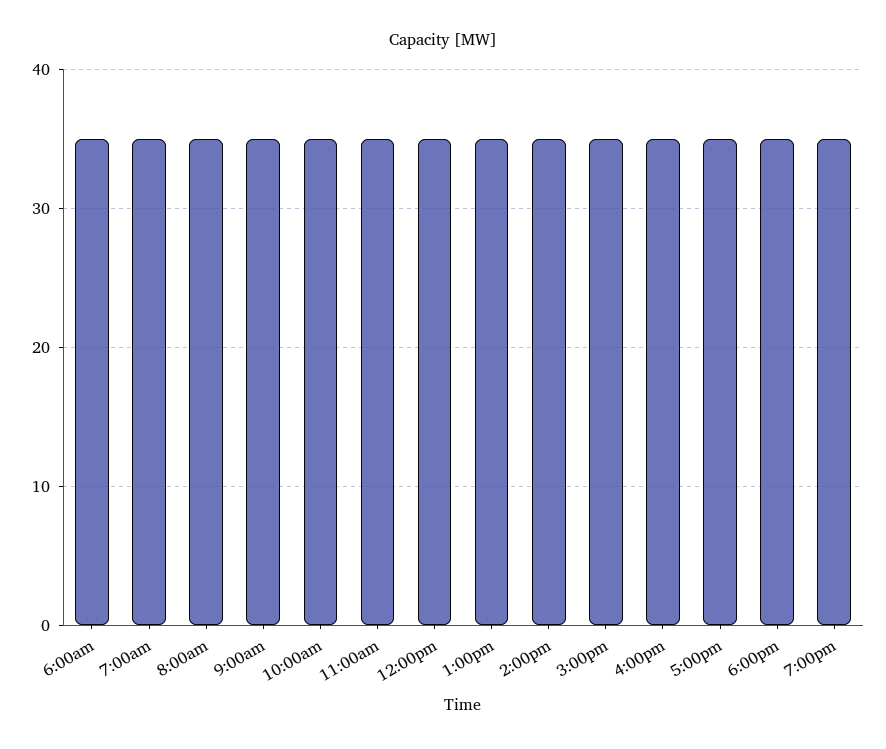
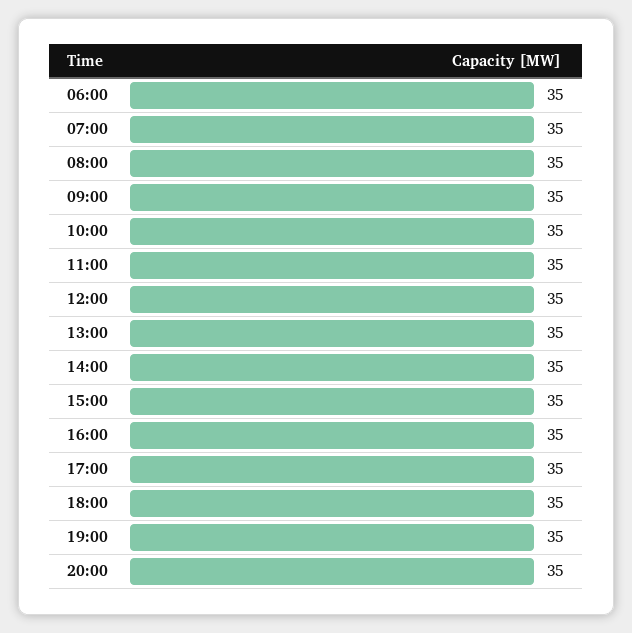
20:00: none -> 35

